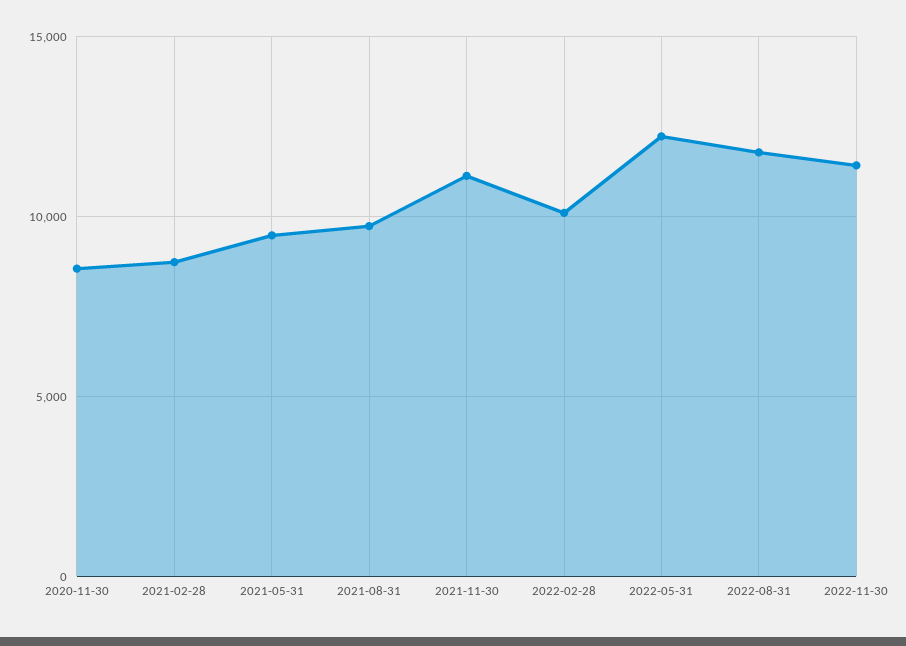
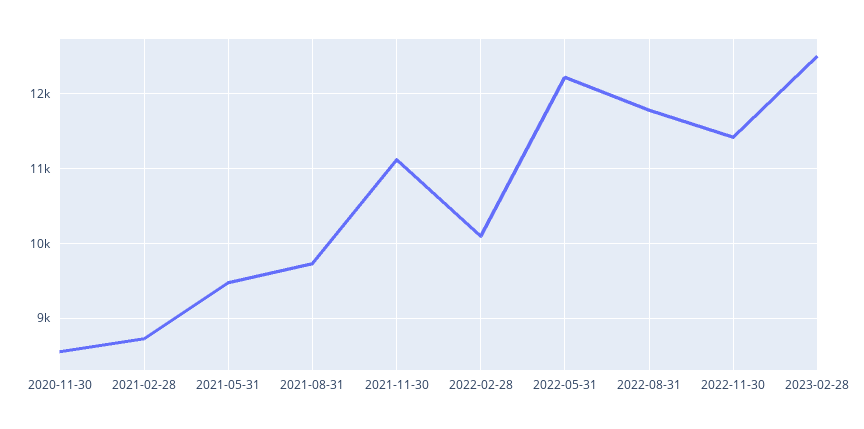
2023-02-28: none -> 12500

